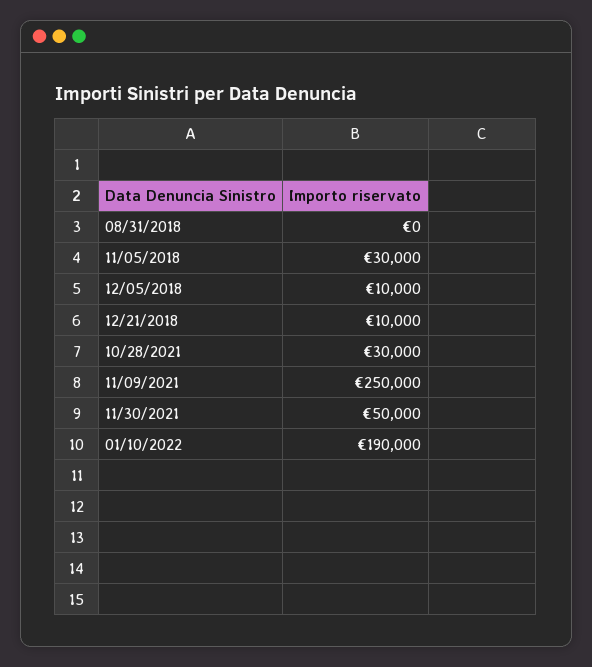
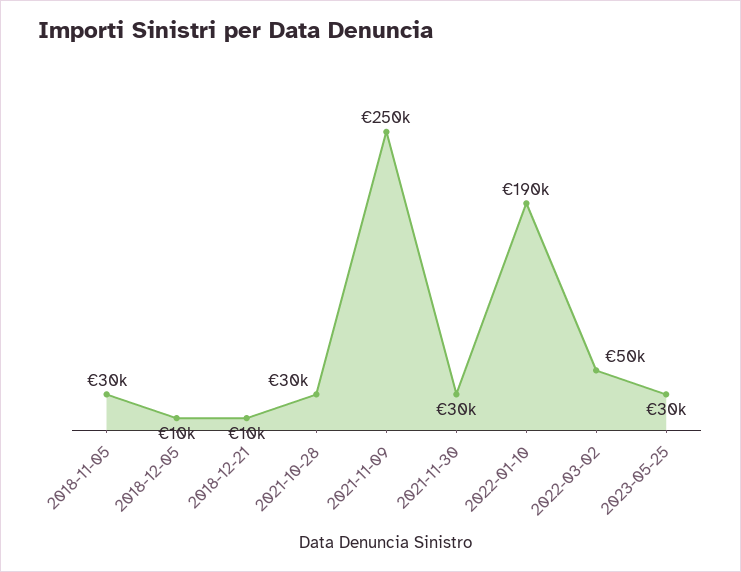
08/31/2018: 0 -> none
11/30/2021: 50000 -> 30000
2022-03-02: none -> 50000
2023-05-25: none -> 30000

